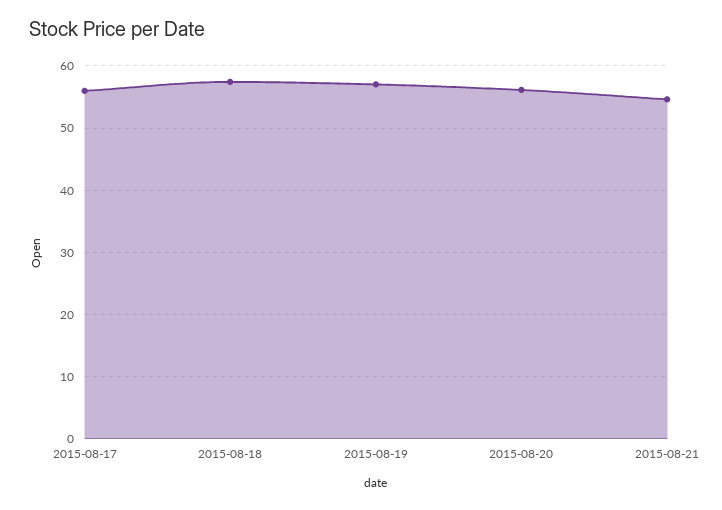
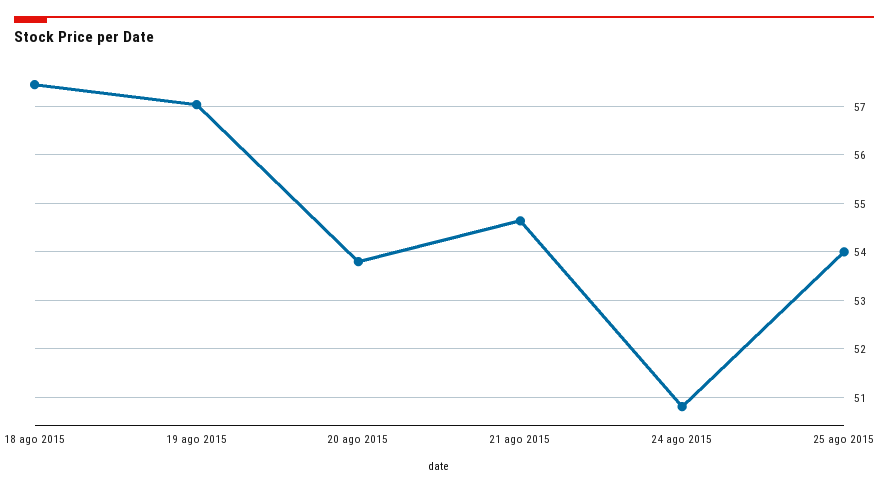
2015-08-17: 56 -> none
2015-08-20: 56 -> 53.8
24 ago 2015: none -> 50.8
25 ago 2015: none -> 54

